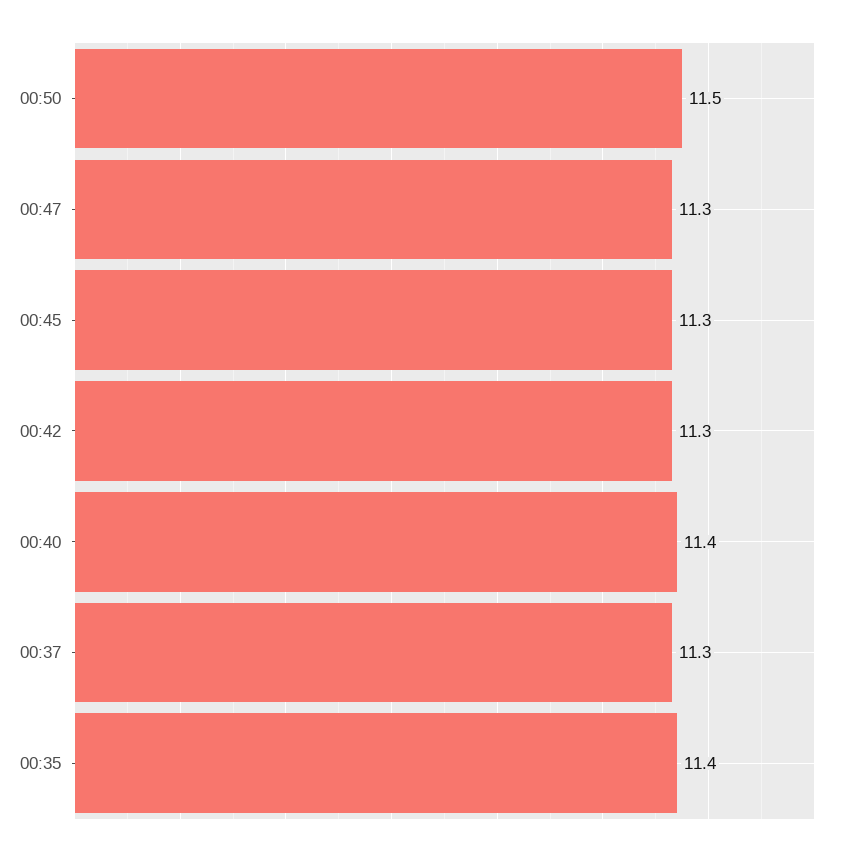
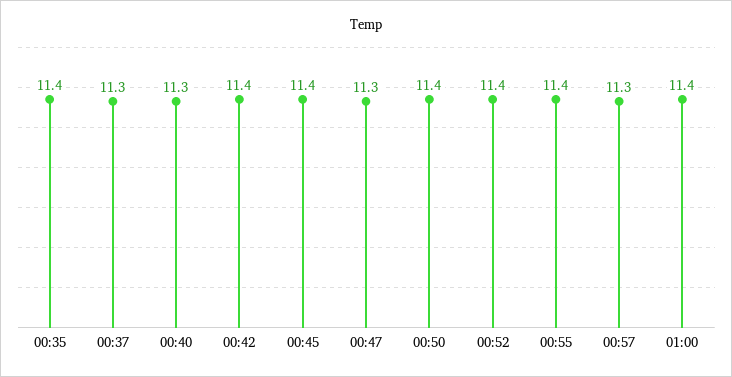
00:50: 11.5 -> 11.4
00:45: 11.3 -> 11.4
00:42: 11.3 -> 11.4
00:40: 11.4 -> 11.3
00:52: none -> 11.4
00:55: none -> 11.4
00:57: none -> 11.3
01:00: none -> 11.4

